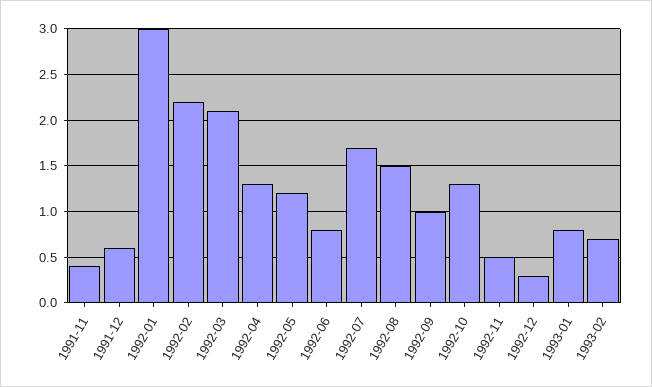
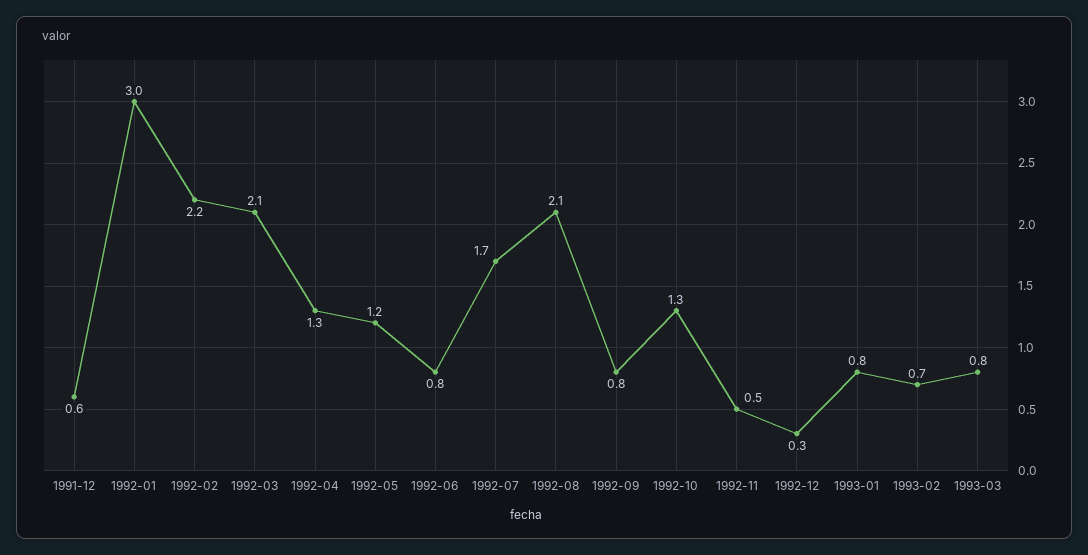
1991-11: 0.4 -> none
1992-08: 1.5 -> 2.1
1992-09: 1 -> 0.8
1993-03: none -> 0.8

